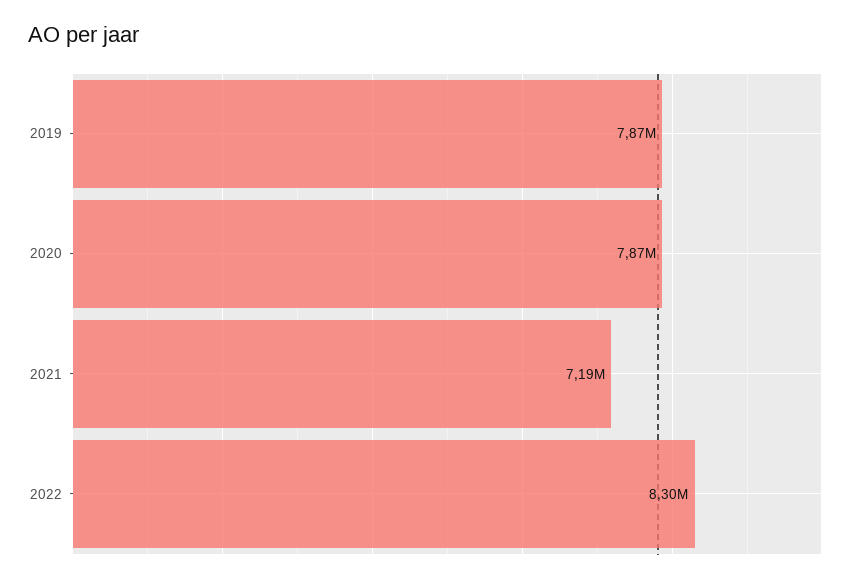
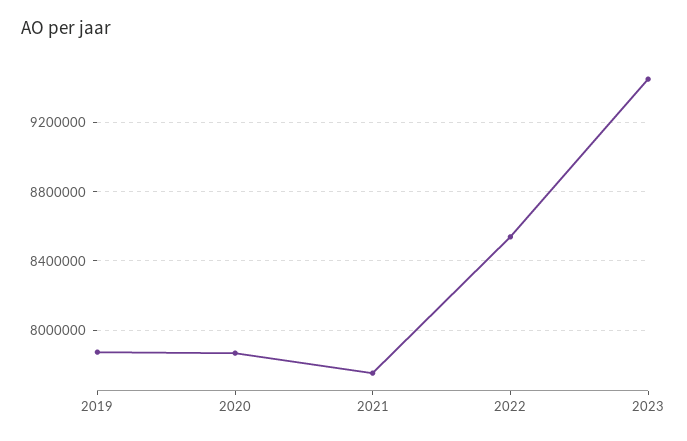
2021: 7190000 -> 7750000
2022: 8300000 -> 8550000
2023: none -> 9450000

